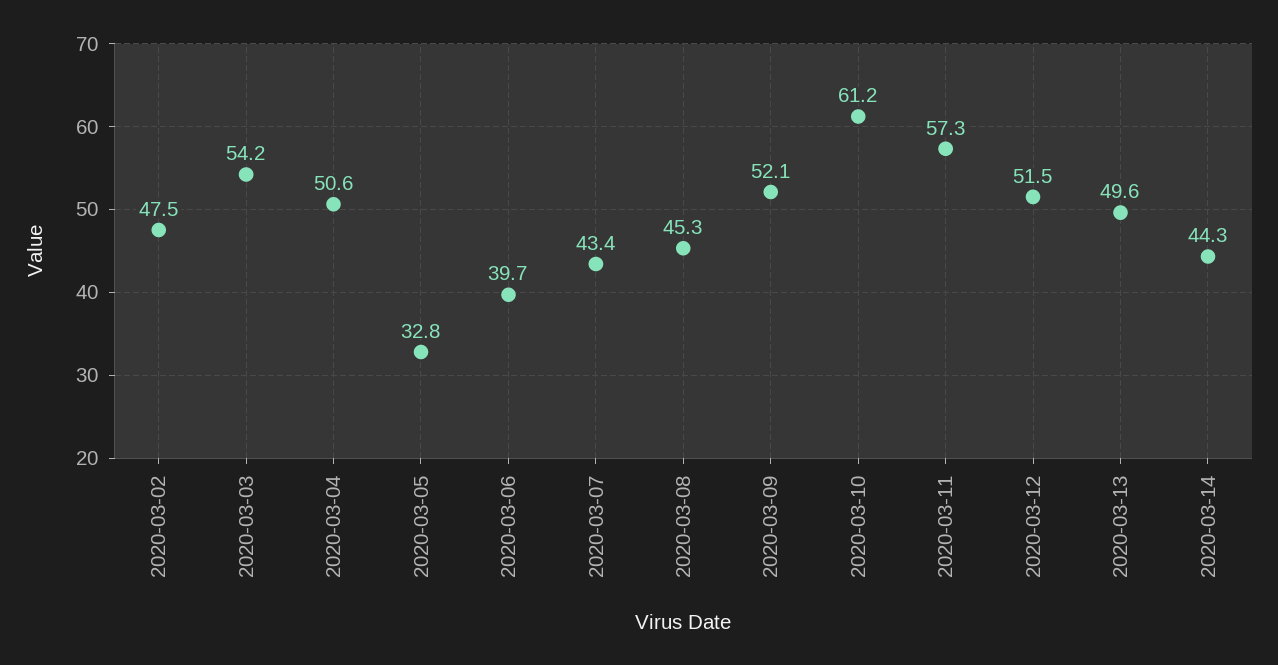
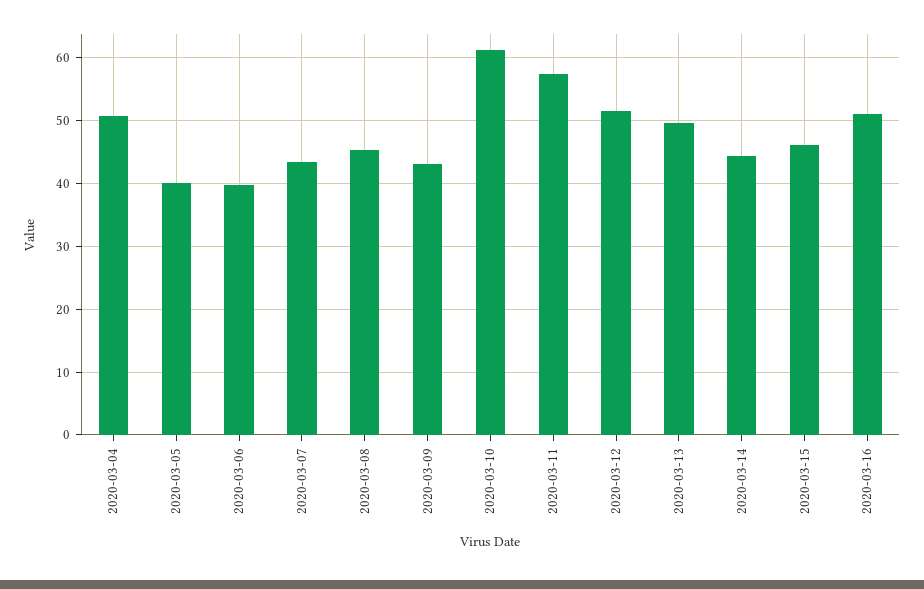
2020-03-02: 47.5 -> none
2020-03-03: 54.2 -> none
2020-03-05: 32.8 -> 40
2020-03-09: 52.1 -> 43
2020-03-15: none -> 46
2020-03-16: none -> 51

